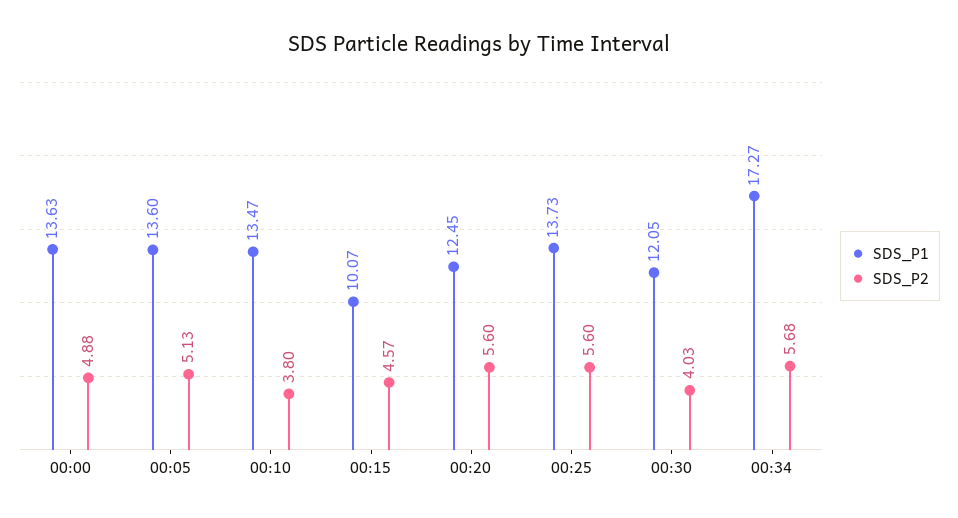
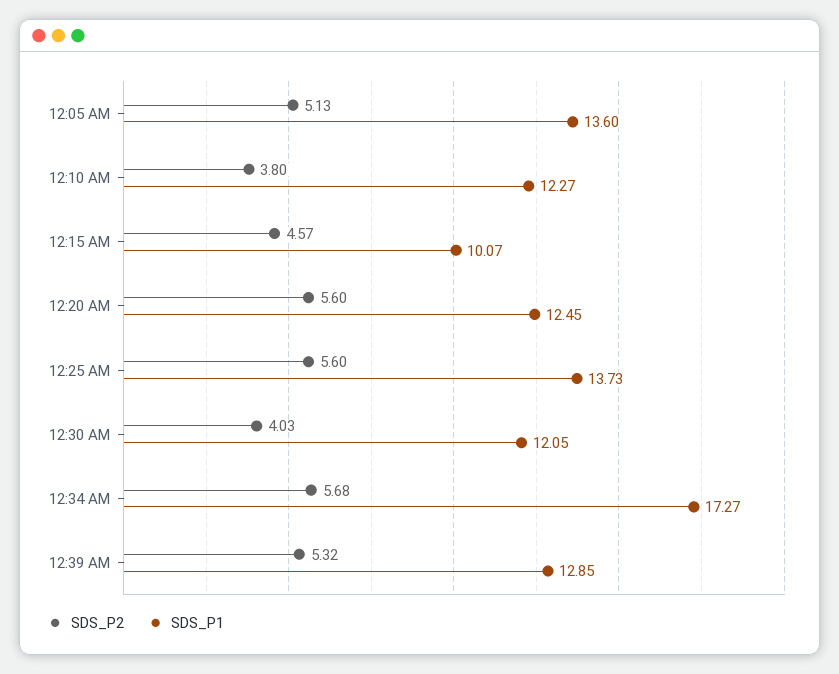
SDS_P1, 00:00: 13.63 -> none
SDS_P2, 00:00: 4.88 -> none
SDS_P1, 00:10: 13.47 -> 12.27
SDS_P2, 12:39 AM: none -> 5.32
SDS_P1, 12:39 AM: none -> 12.85

